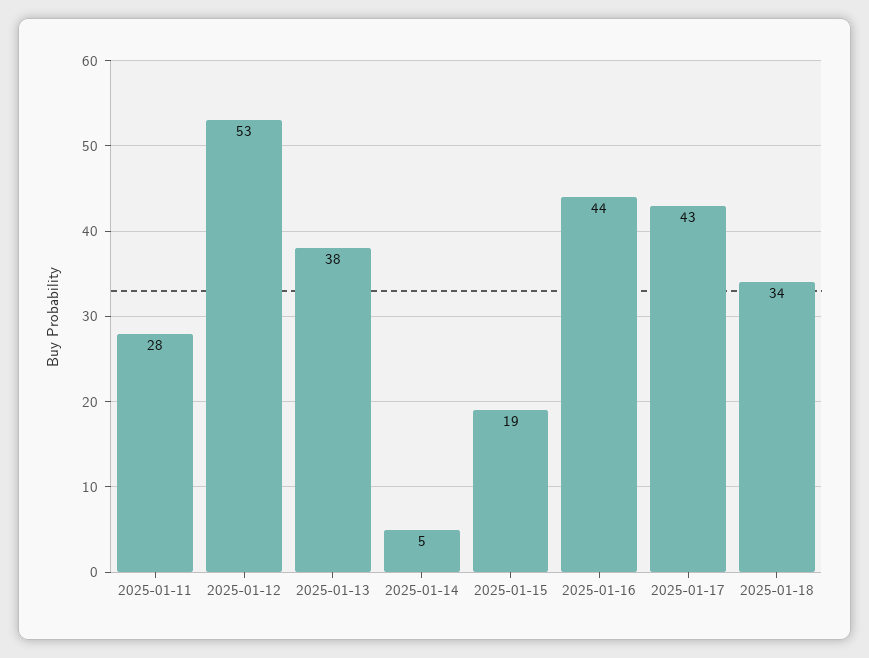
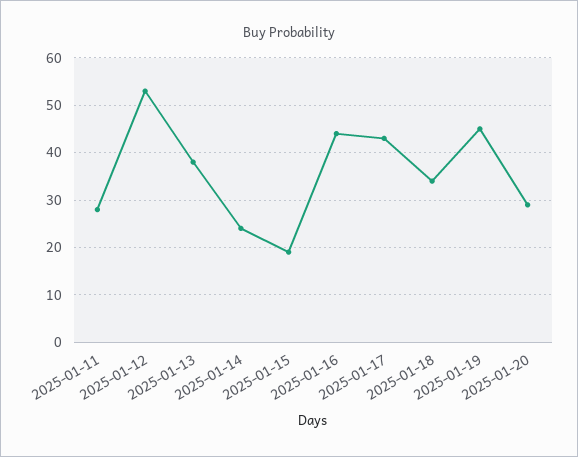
2025-01-14: 5 -> 25
2025-01-19: none -> 45
2025-01-20: none -> 30

